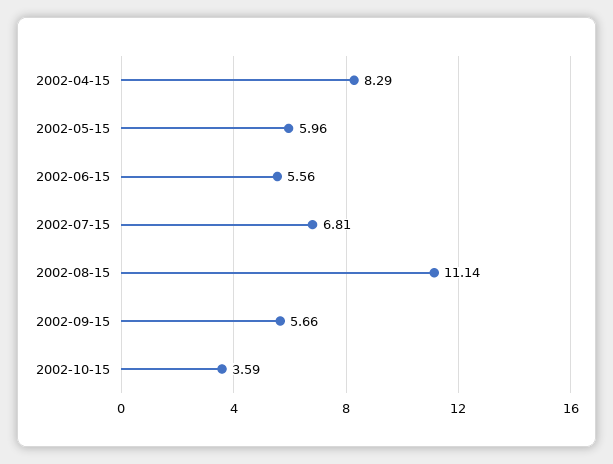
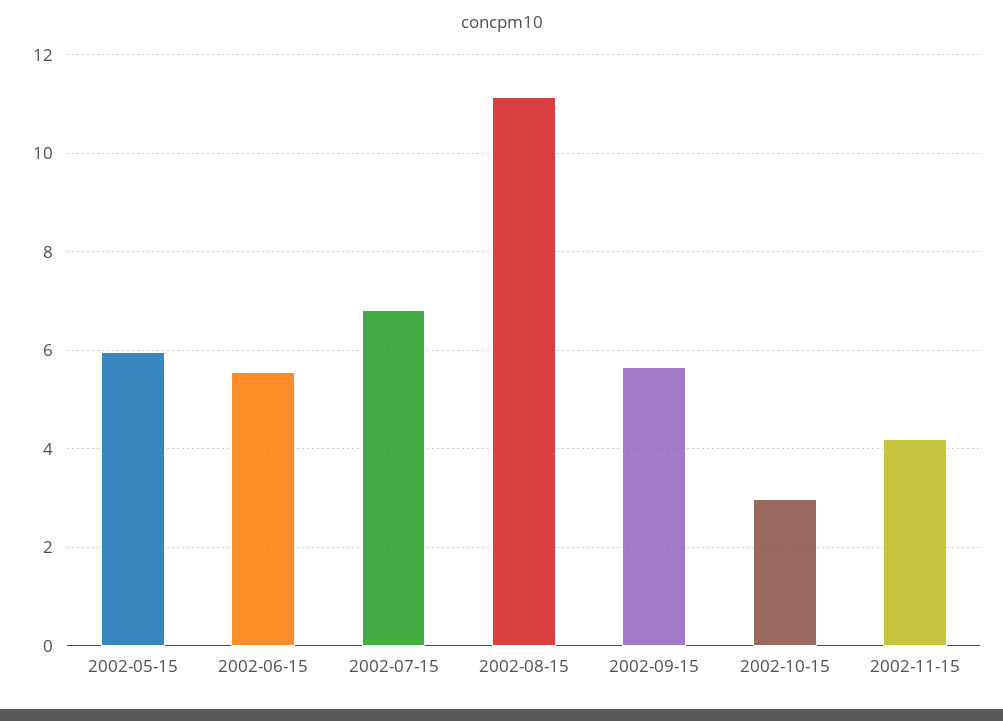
2002-04-15: 8.29 -> none
2002-10-15: 3.59 -> 3
2002-11-15: none -> 4.2

